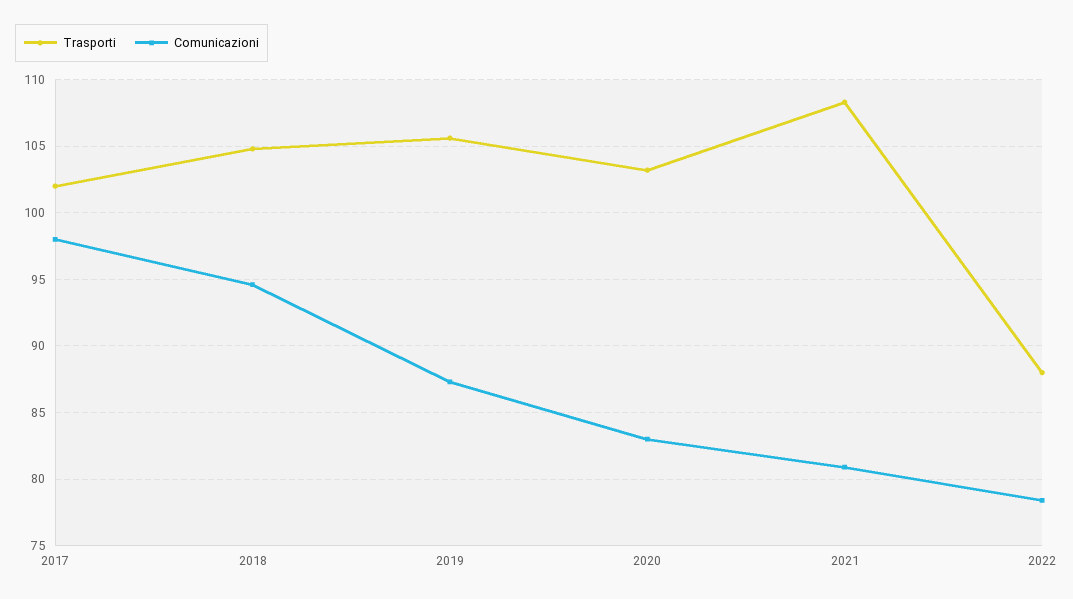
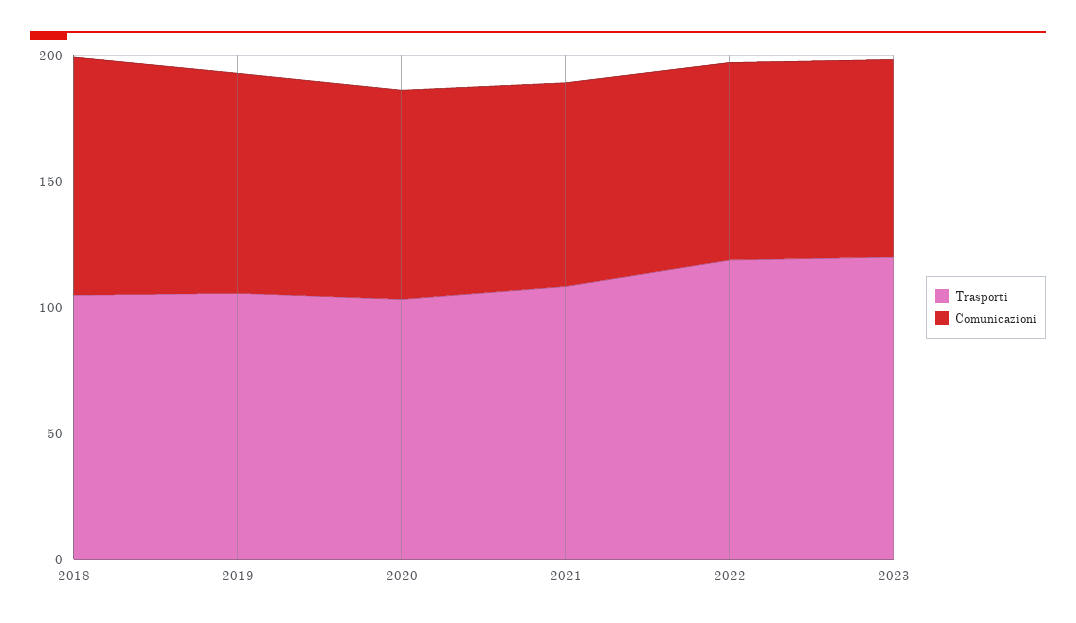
Trasporti, 2017: 102 -> none
Comunicazioni, 2017: 98 -> none
Trasporti, 2022: 88 -> 120
Trasporti, 2023: none -> 120
Comunicazioni, 2023: none -> 80

